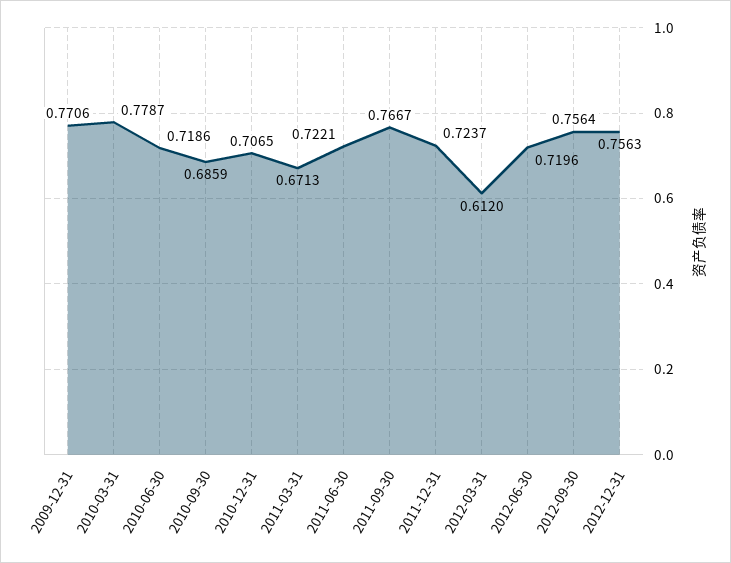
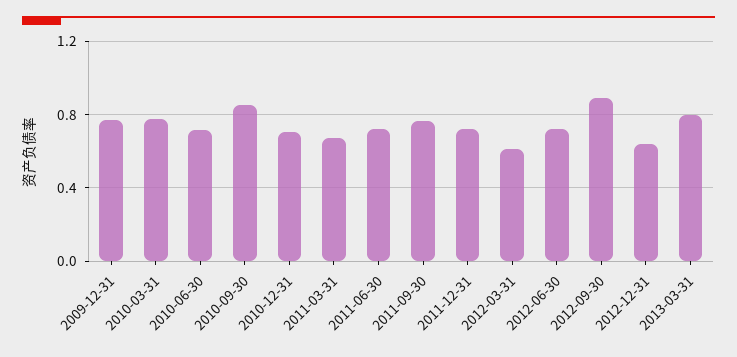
2010-09-30: 0.6859 -> 0.85
2012-09-30: 0.7564 -> 0.9
2012-12-31: 0.7563 -> 0.65
2013-03-31: none -> 0.8

